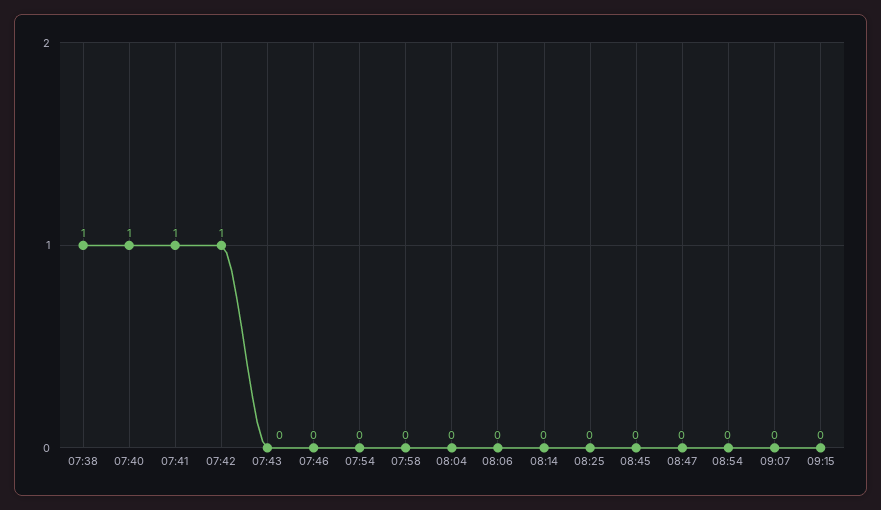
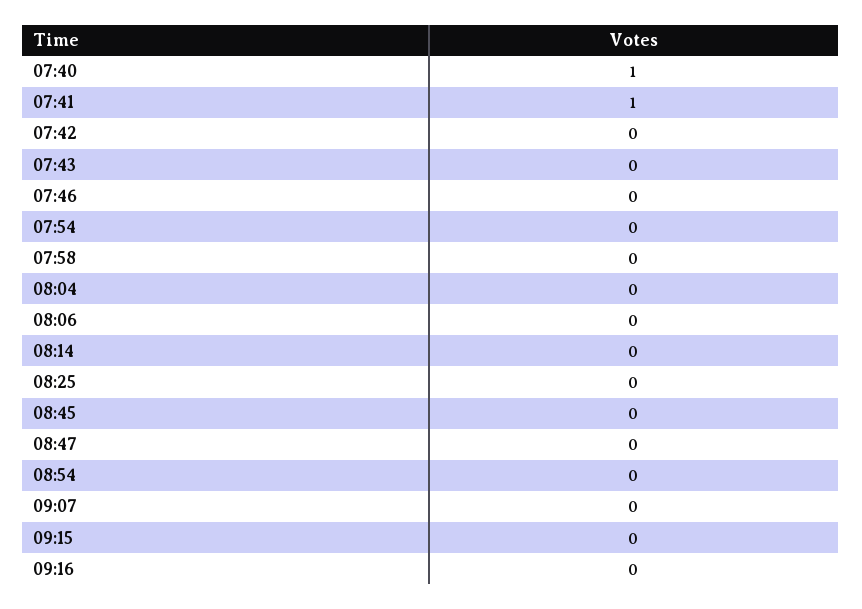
07:38: 1 -> none
07:42: 1 -> 0
09:16: none -> 0

